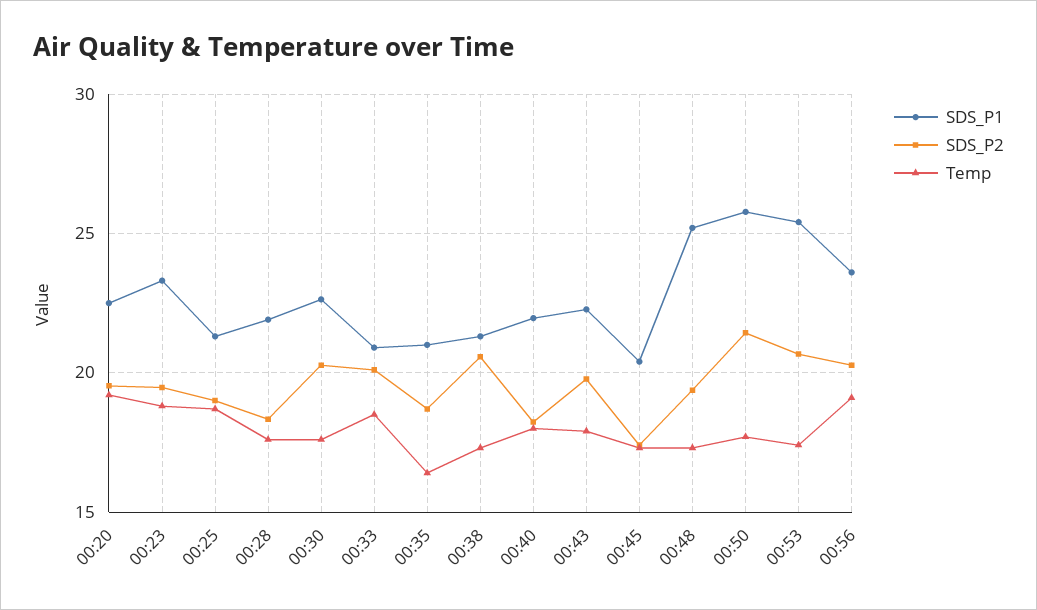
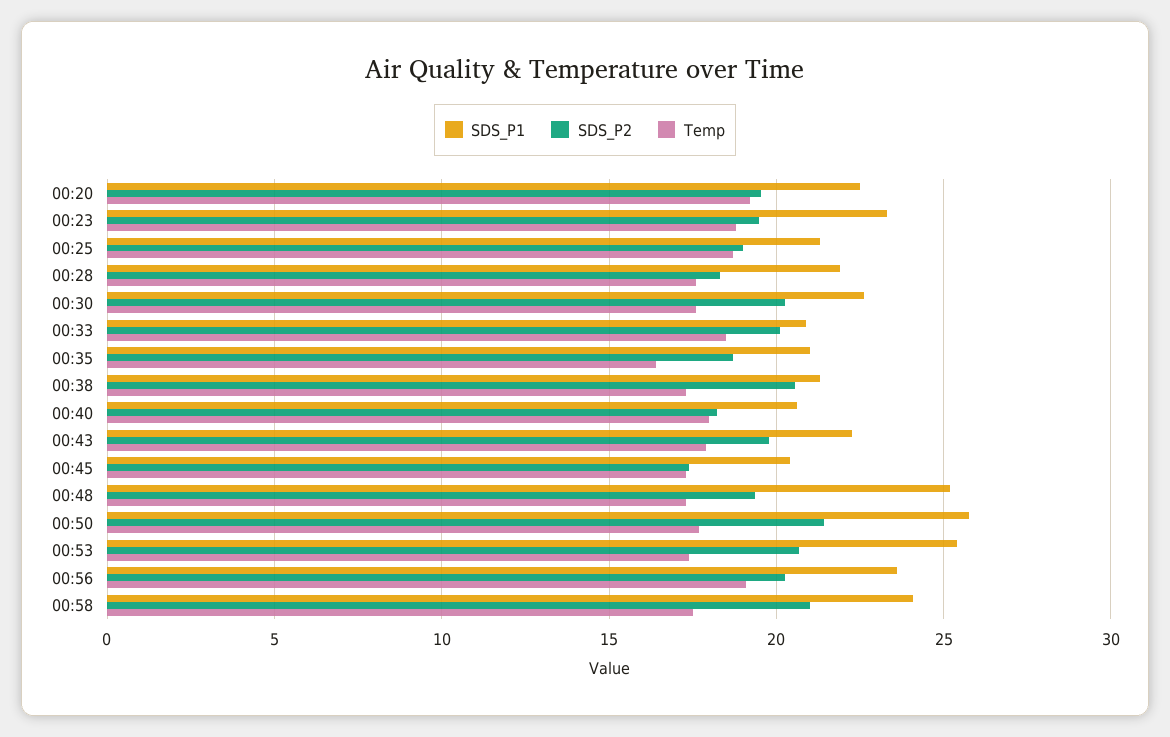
SDS_P1, 00:40: 22 -> 20.5
SDS_P1, 00:58: none -> 24
SDS_P2, 00:58: none -> 21
Temp, 00:58: none -> 17.5

